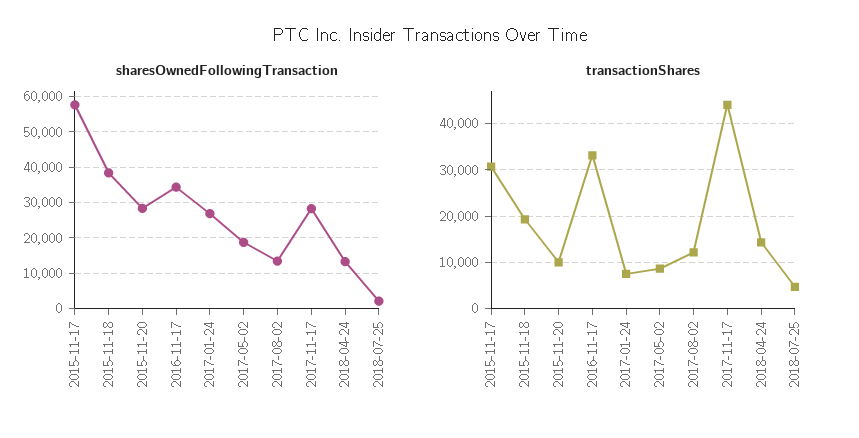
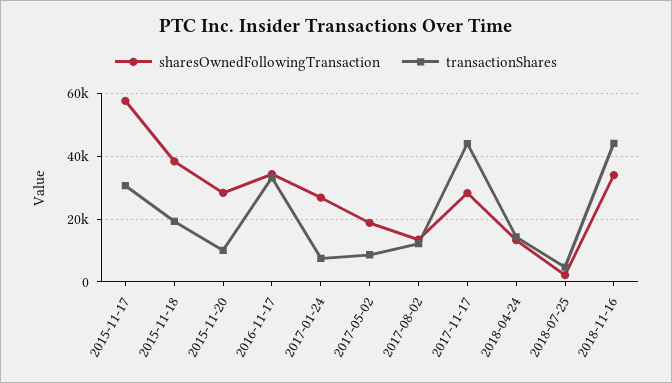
sharesOwnedFollowingTransaction, 2018-11-16: none -> 34000
transactionShares, 2018-11-16: none -> 44000

